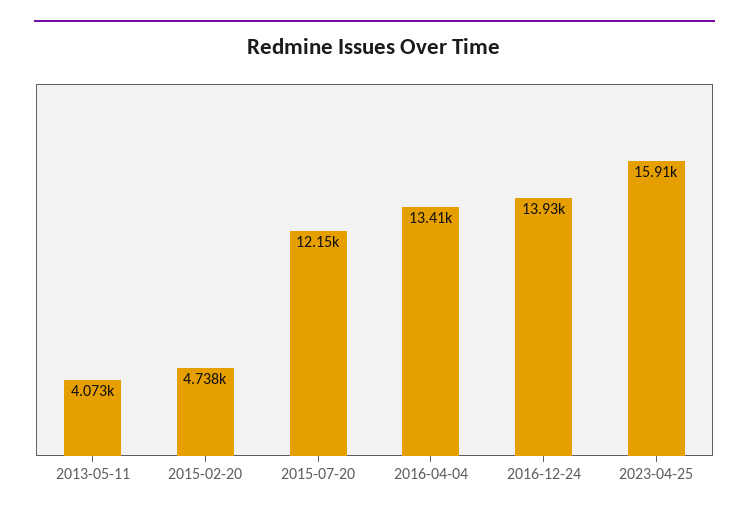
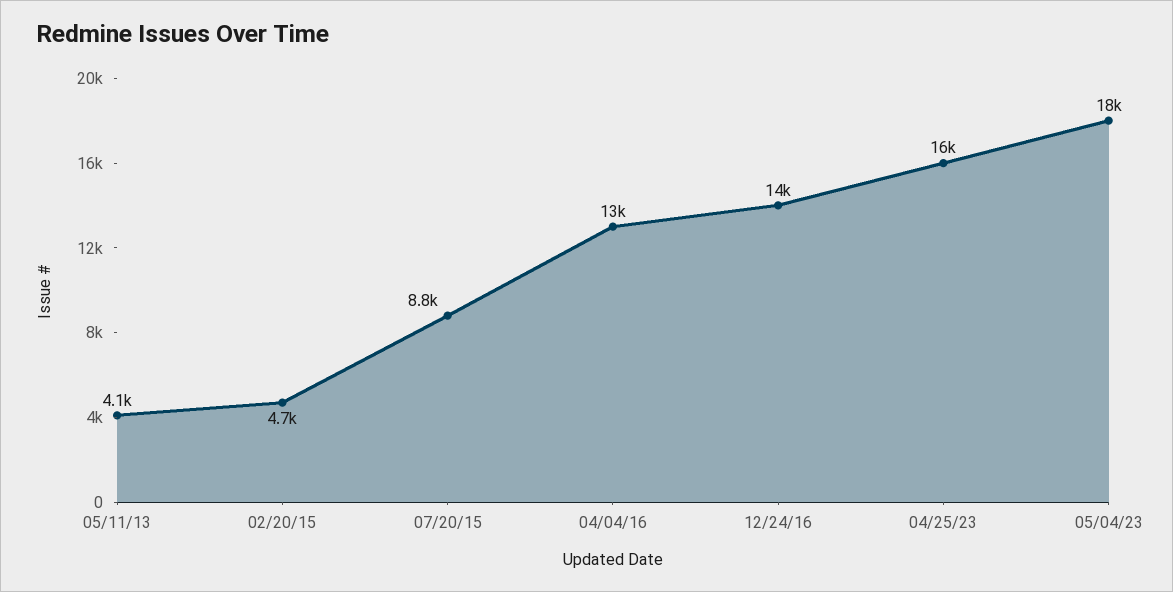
2015-07-20: 12150 -> 8800
05/04/23: none -> 18000

